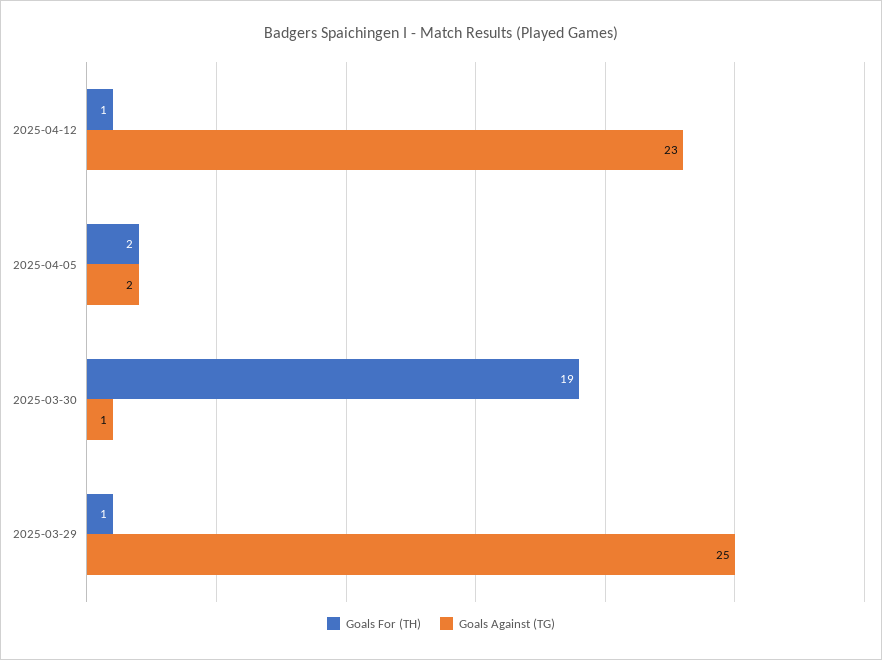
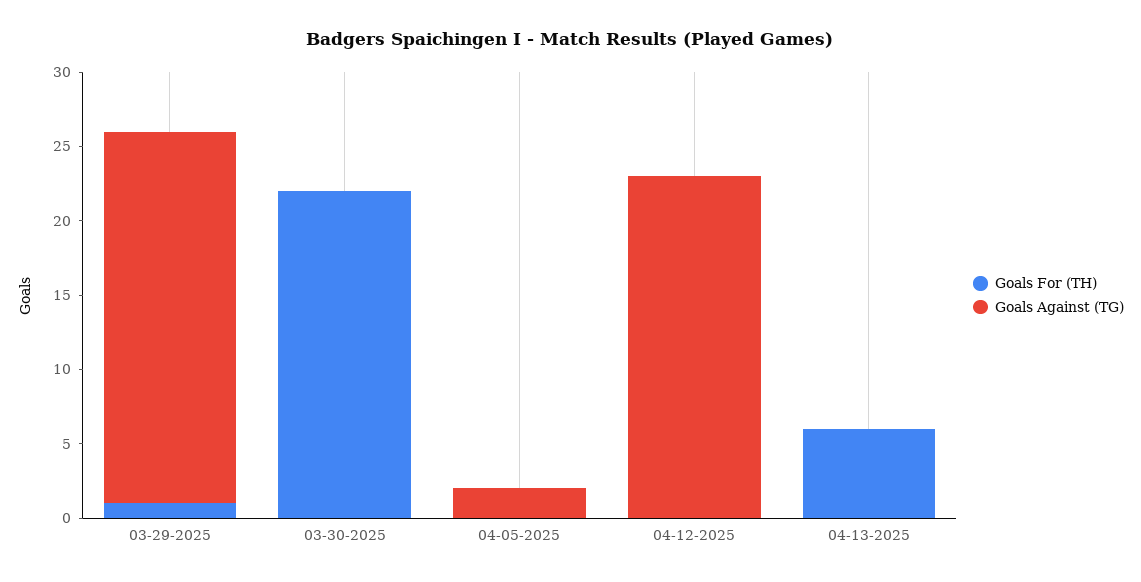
Goals For (TH), 2025-04-12: 1 -> 0
Goals For (TH), 2025-04-05: 2 -> 0
Goals For (TH), 2025-03-30: 19 -> 22
Goals Against (TG), 2025-03-30: 1 -> 0
Goals For (TH), 04-13-2025: none -> 6
Goals Against (TG), 04-13-2025: none -> 0

